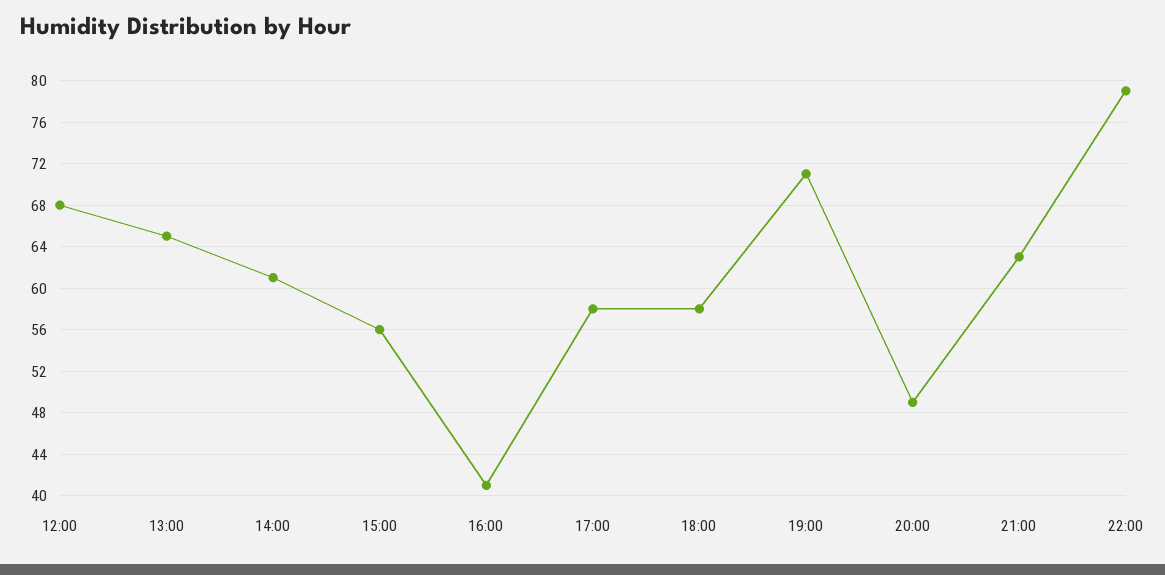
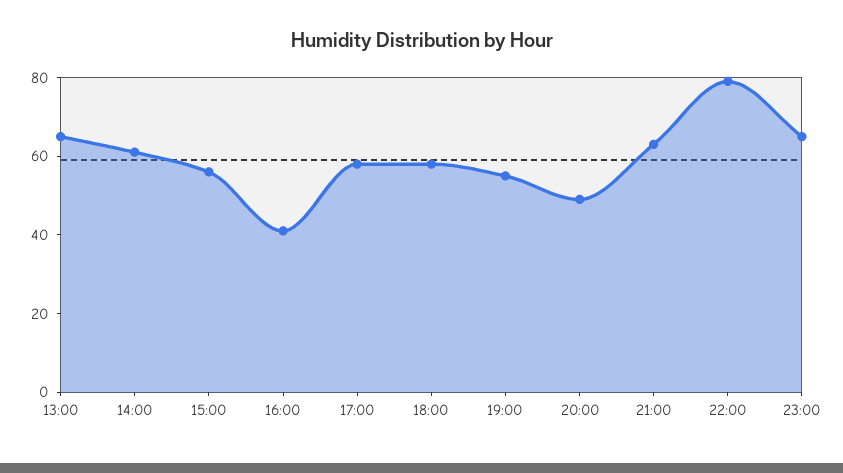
12:00: 68 -> none
19:00: 71 -> 55
23:00: none -> 65

